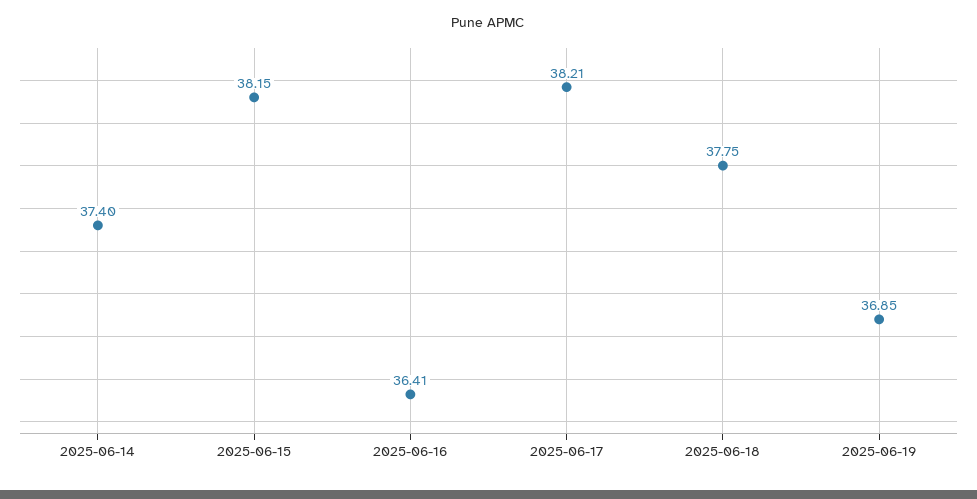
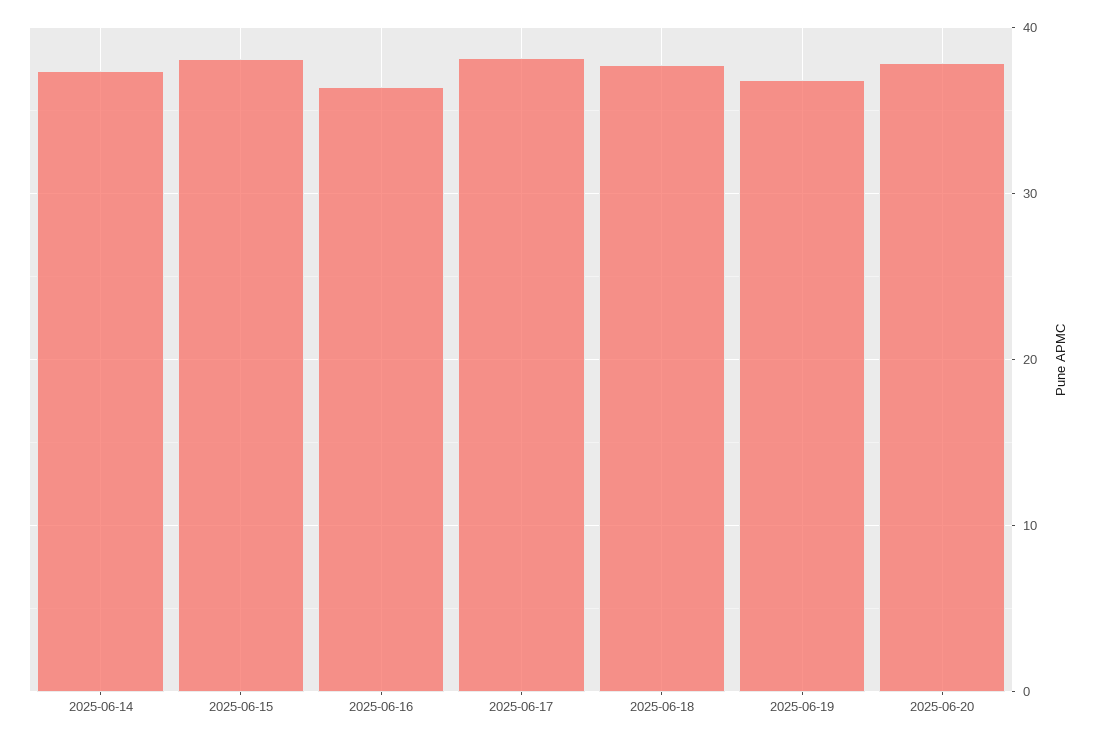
2025-06-20: none -> 38

